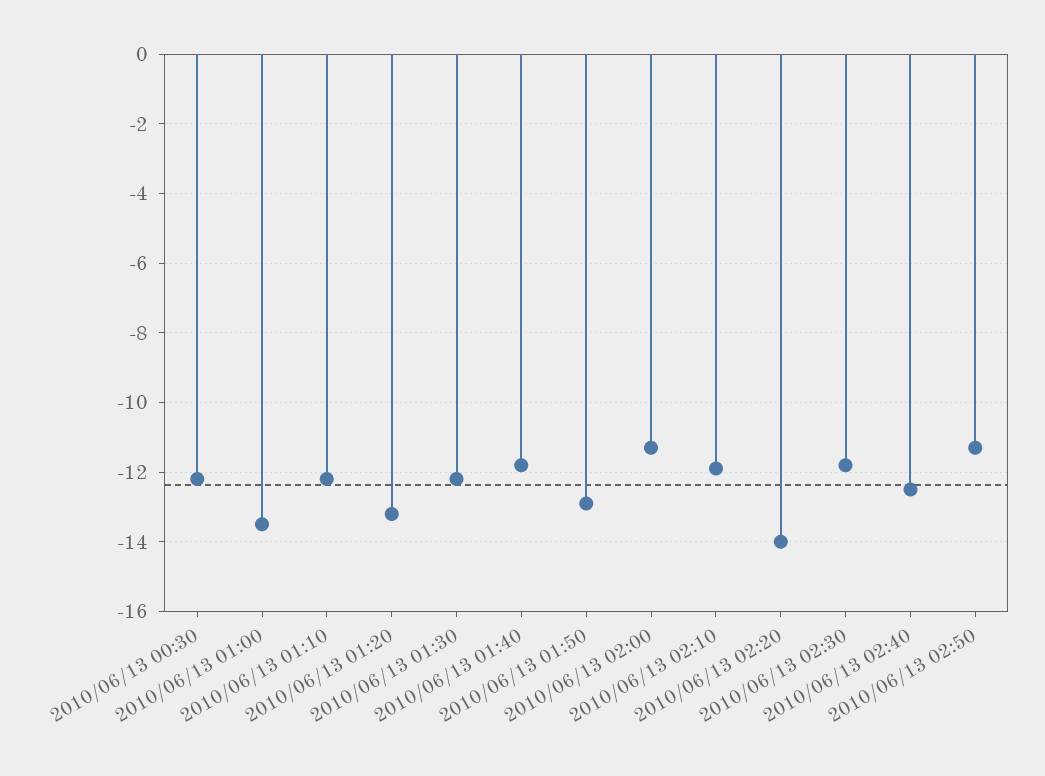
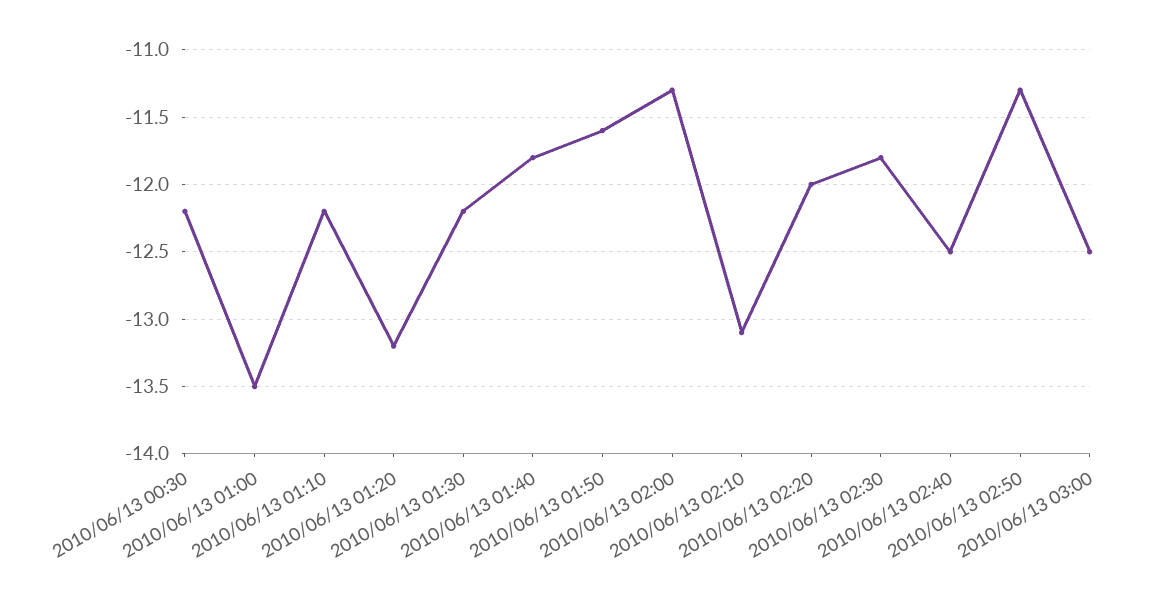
2010/06/13 01:50: -13 -> -11.6
2010/06/13 02:10: -12 -> -13.1
2010/06/13 02:20: -14 -> -12
2010/06/13 03:00: none -> -12.5

